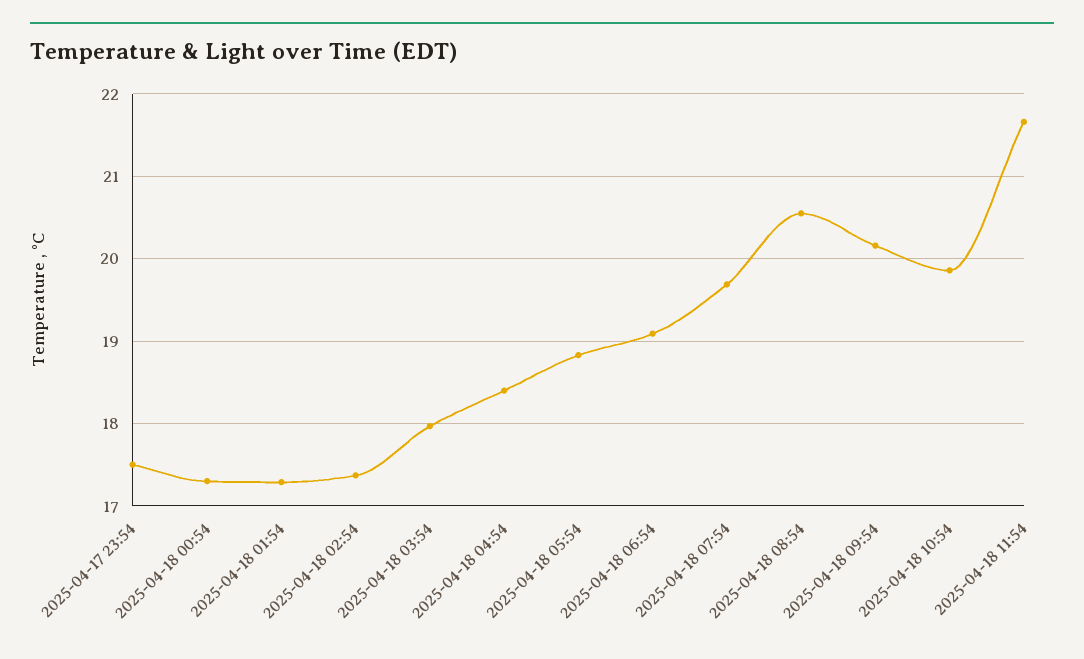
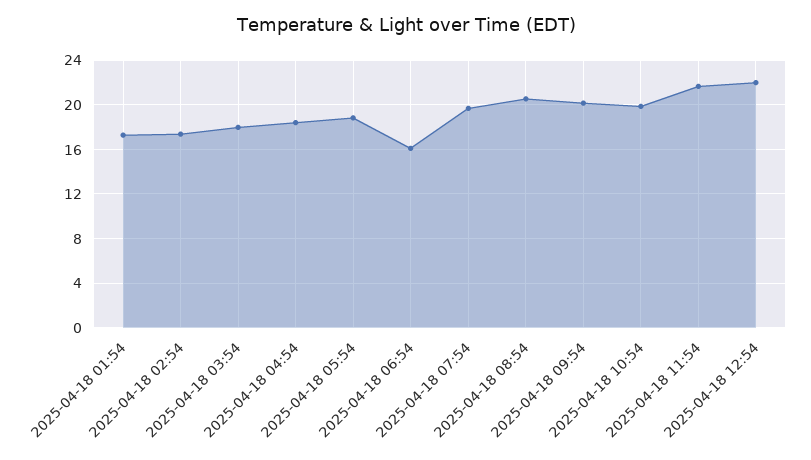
2025-04-17 23:54: 17.5 -> none
2025-04-18 00:54: 17.3 -> none
2025-04-18 06:54: 19.1 -> 16
2025-04-18 12:54: none -> 22

